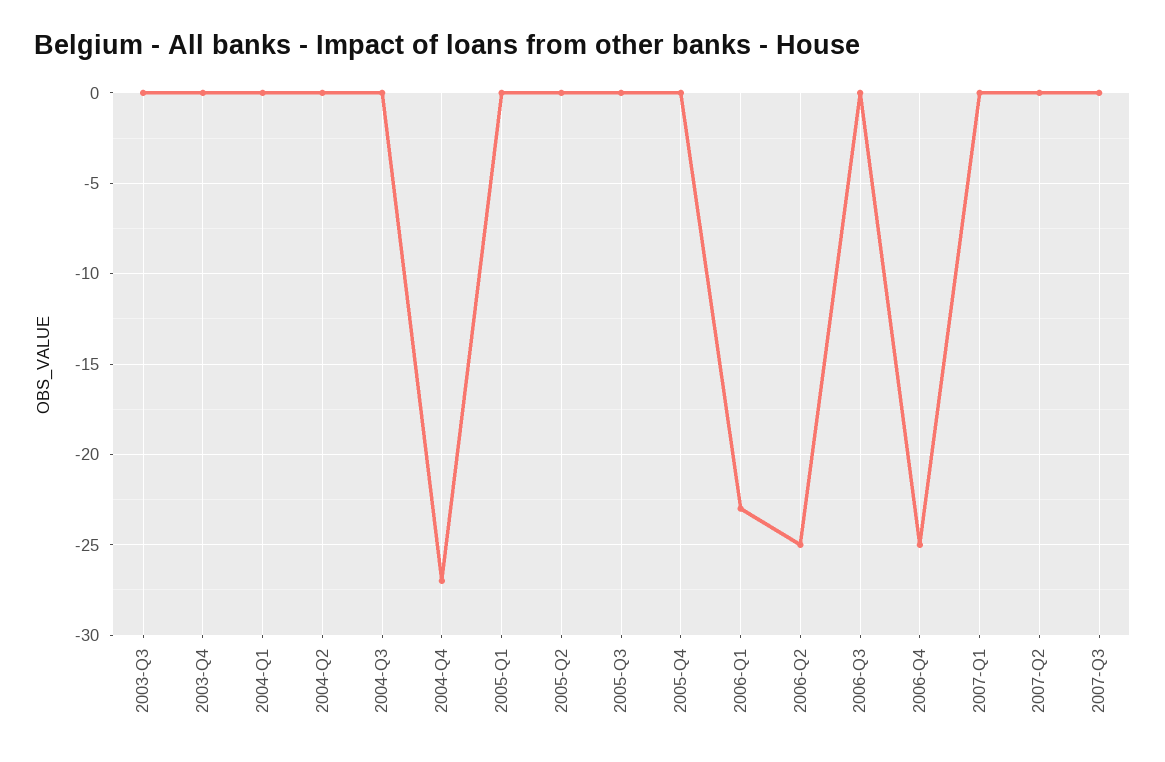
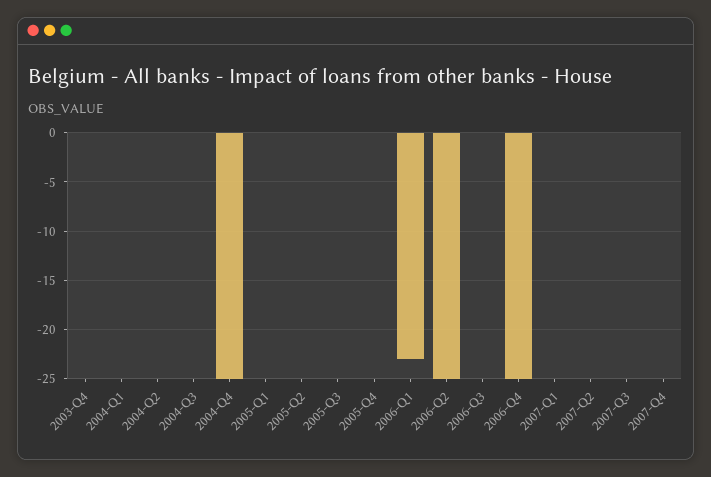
2003-Q3: 0 -> none
2004-Q4: -27 -> -25
2007-Q4: none -> 0

